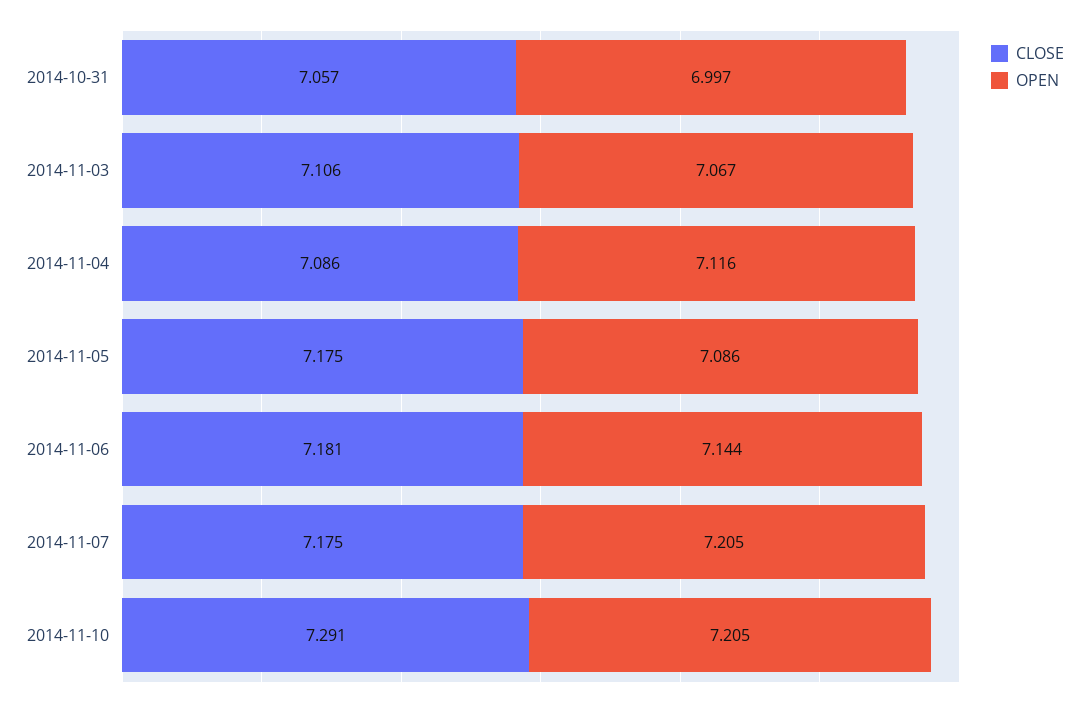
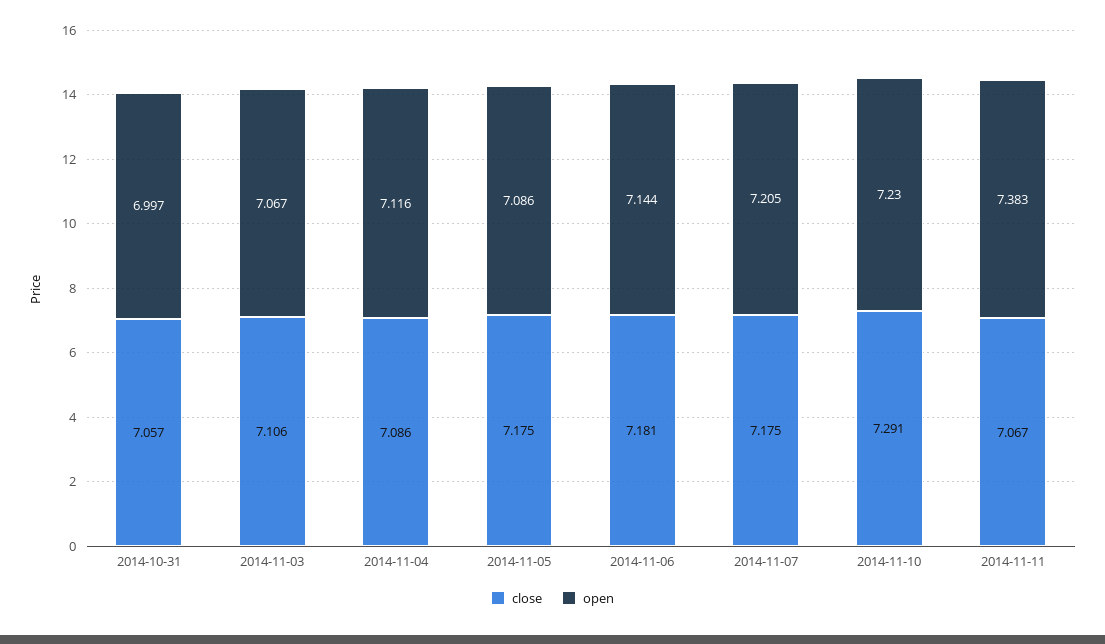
OPEN, 2014-11-10: 7.205 -> 7.23
CLOSE, 2014-11-11: none -> 7.067
OPEN, 2014-11-11: none -> 7.383

